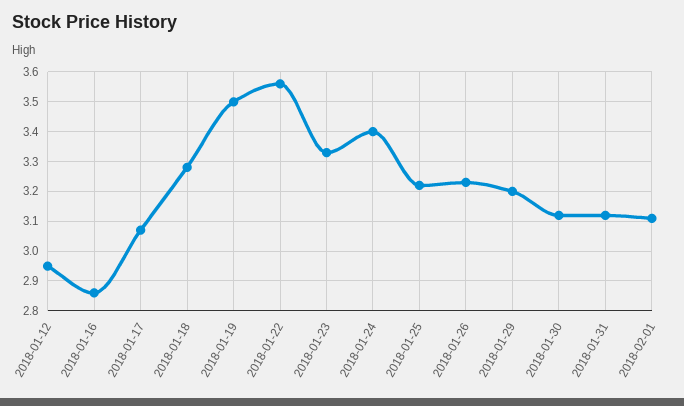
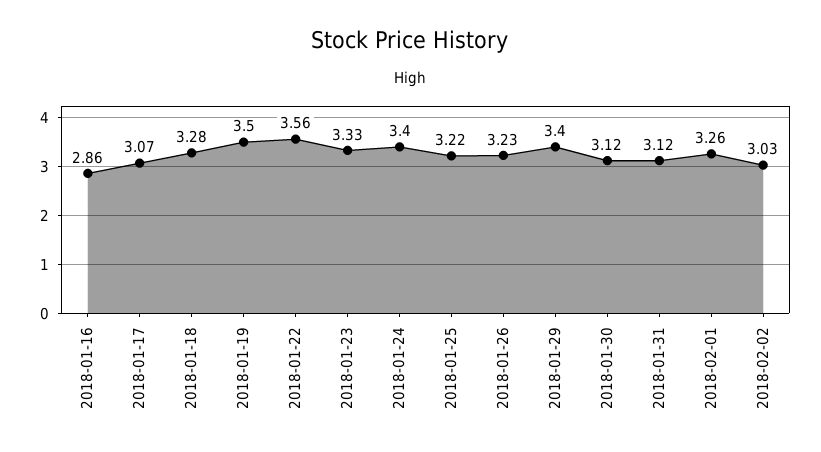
2018-01-12: 2.95 -> none
2018-01-29: 3.2 -> 3.4
2018-02-01: 3.1 -> 3.26
2018-02-02: none -> 3.03

